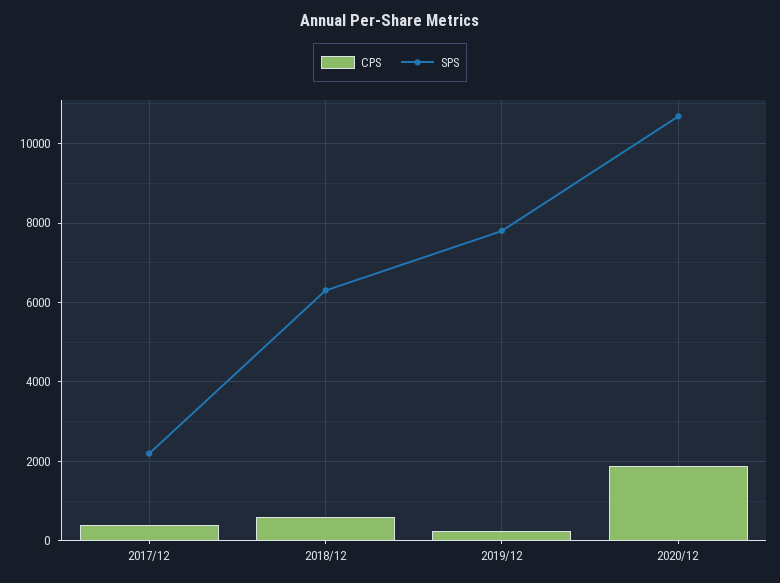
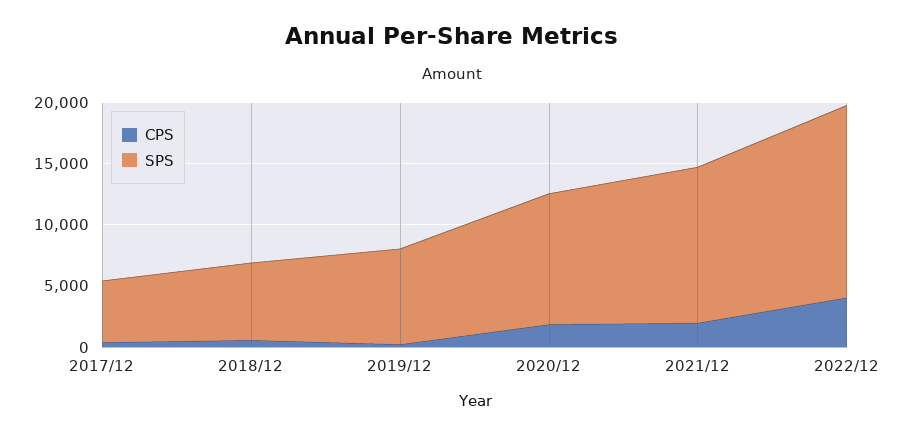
SPS, 2017/12: 2200 -> 5000
CPS, 2021/12: none -> 2000
SPS, 2021/12: none -> 13000
CPS, 2022/12: none -> 4000
SPS, 2022/12: none -> 16000

